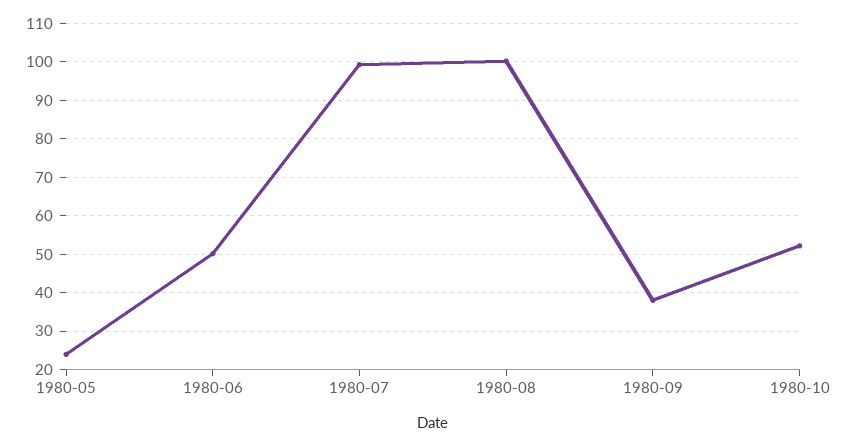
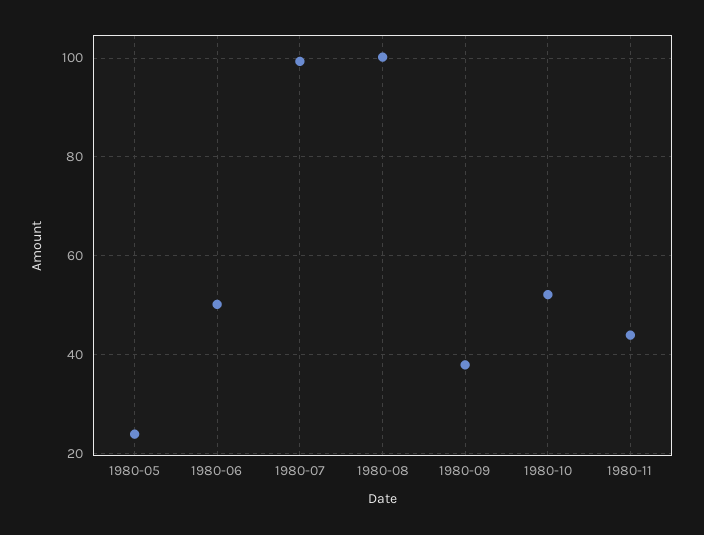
1980-11: none -> 44

